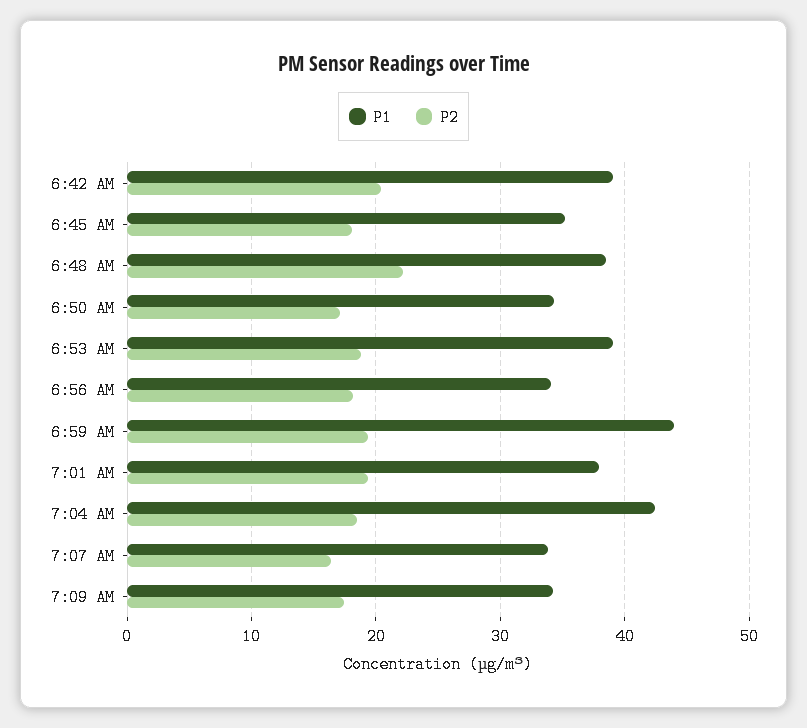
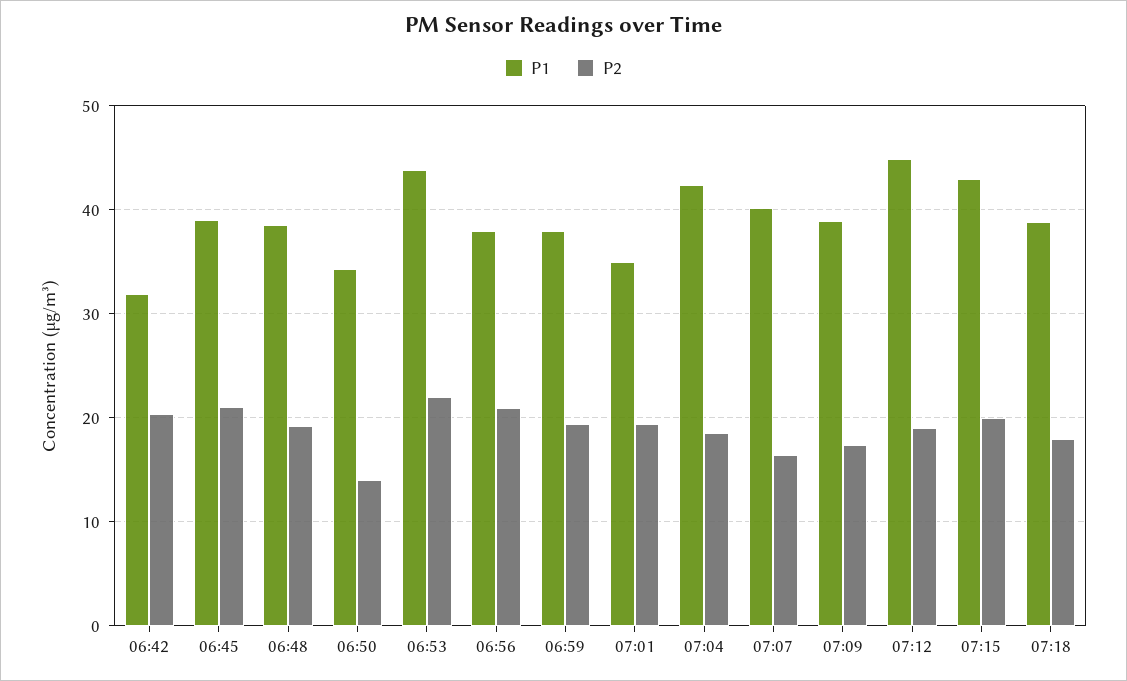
P1, 6:42 AM: 39 -> 32
P1, 6:45 AM: 35 -> 39
P2, 6:45 AM: 18 -> 21
P2, 6:48 AM: 22 -> 19
P2, 6:50 AM: 17 -> 14
P1, 6:53 AM: 39 -> 44
P2, 6:53 AM: 19 -> 22
P1, 6:56 AM: 34 -> 38
P2, 6:56 AM: 18 -> 21
P1, 6:59 AM: 44 -> 38
P1, 7:01 AM: 38 -> 35
P1, 7:07 AM: 34 -> 40
P1, 7:09 AM: 34 -> 39
P1, 07:12: none -> 45
P2, 07:12: none -> 19
P1, 07:15: none -> 43
P2, 07:15: none -> 20
P1, 07:18: none -> 39
P2, 07:18: none -> 18

